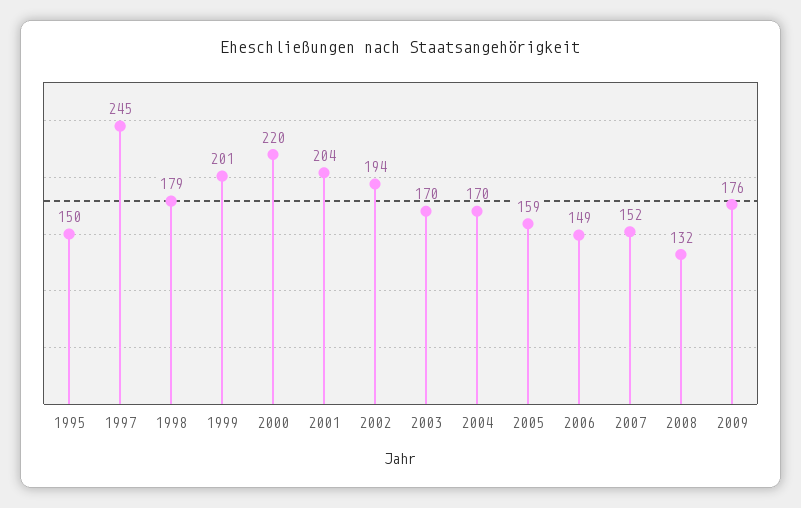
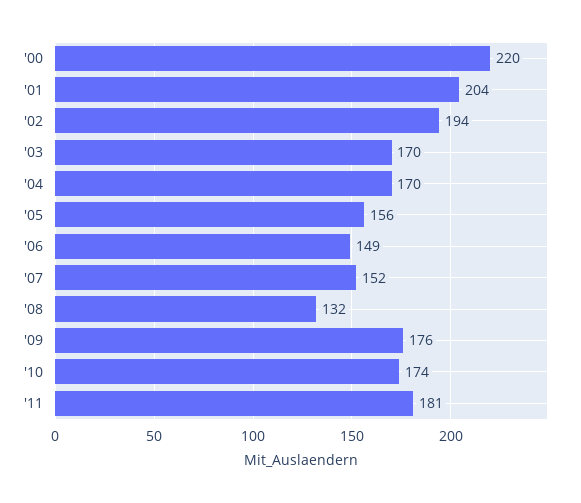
1995: 150 -> none
1997: 245 -> none
1998: 179 -> none
1999: 201 -> none
2005: 159 -> 156
'10: none -> 174
'11: none -> 181

